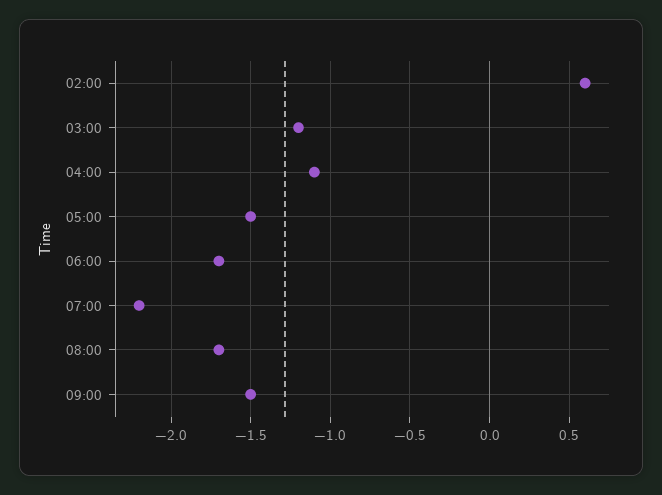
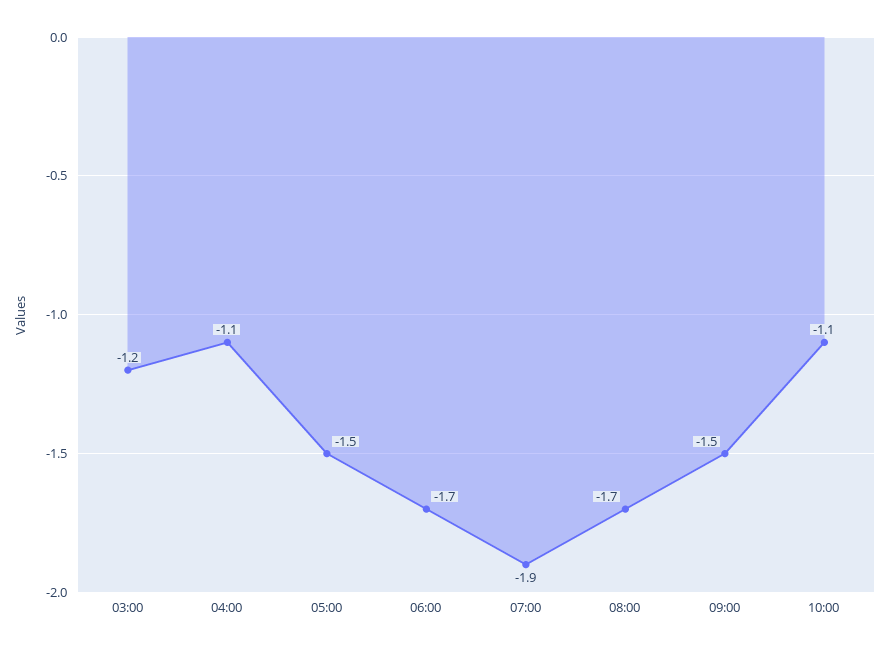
02:00: 0.6 -> none
07:00: -2.2 -> -1.9
10:00: none -> -1.1

